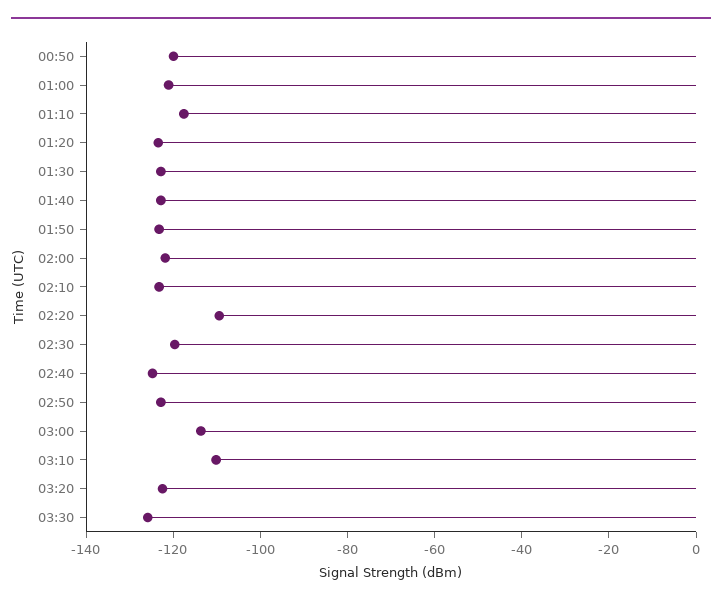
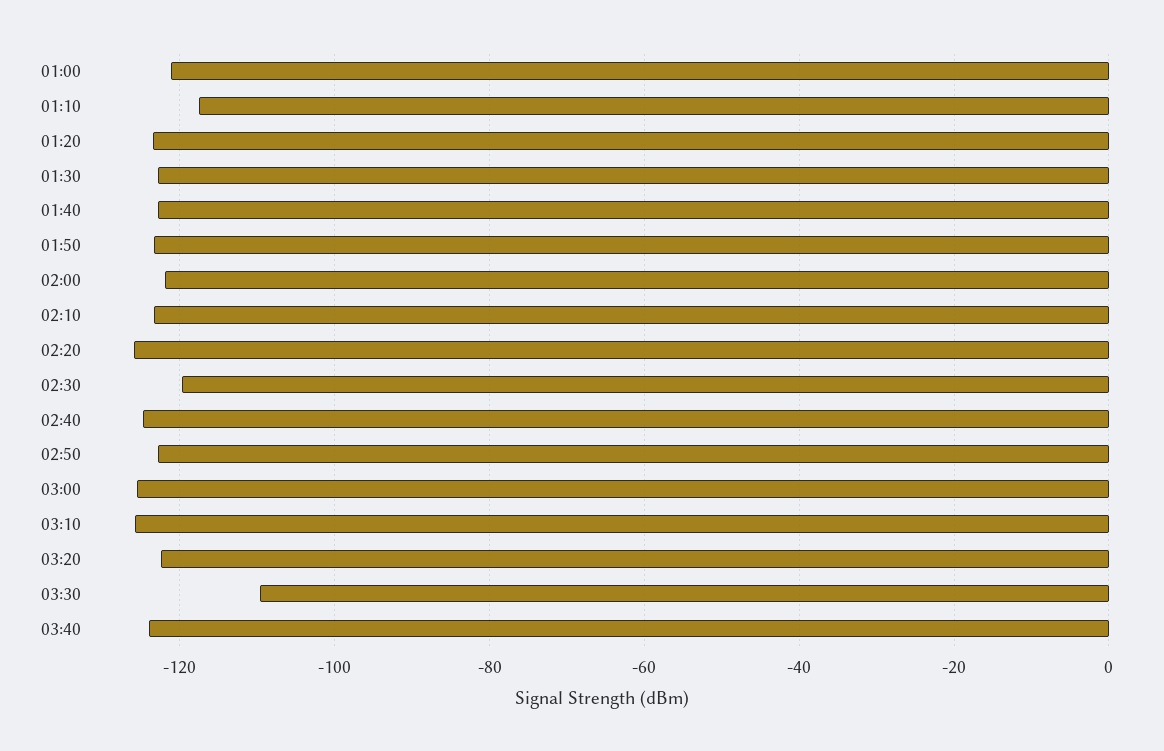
00:50: -120 -> none
02:20: -110 -> -126
03:00: -115 -> -126
03:10: -110 -> -126
03:30: -125 -> -110
03:40: none -> -124

